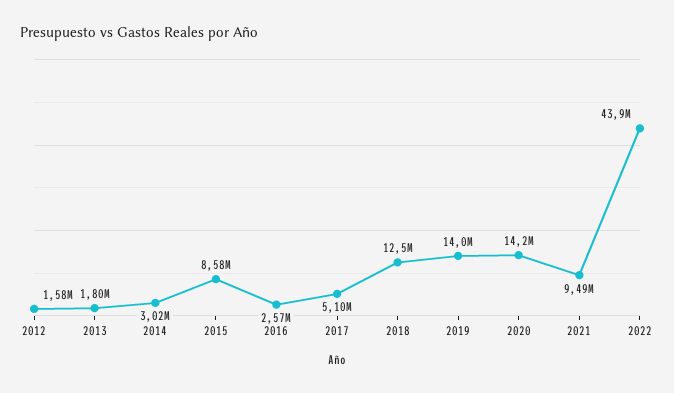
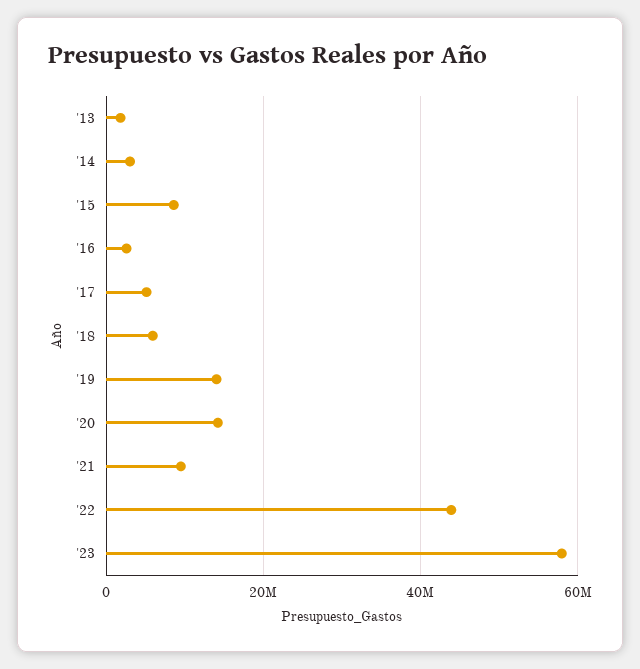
2012: 1580000 -> none
2018: 12500000 -> 6000000
'23: none -> 58000000

